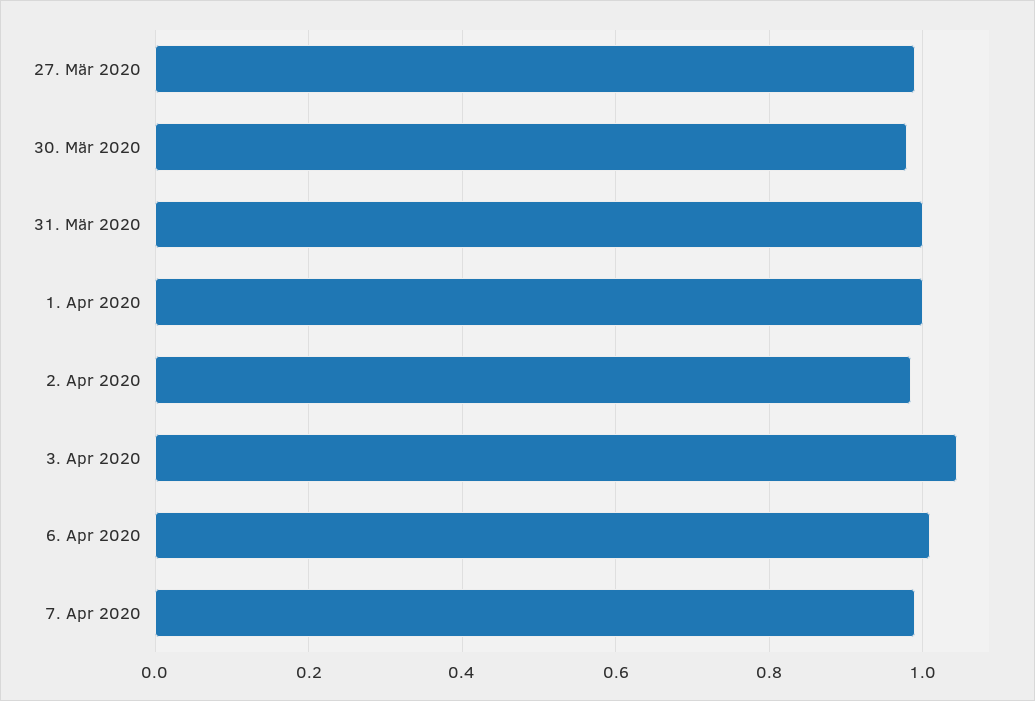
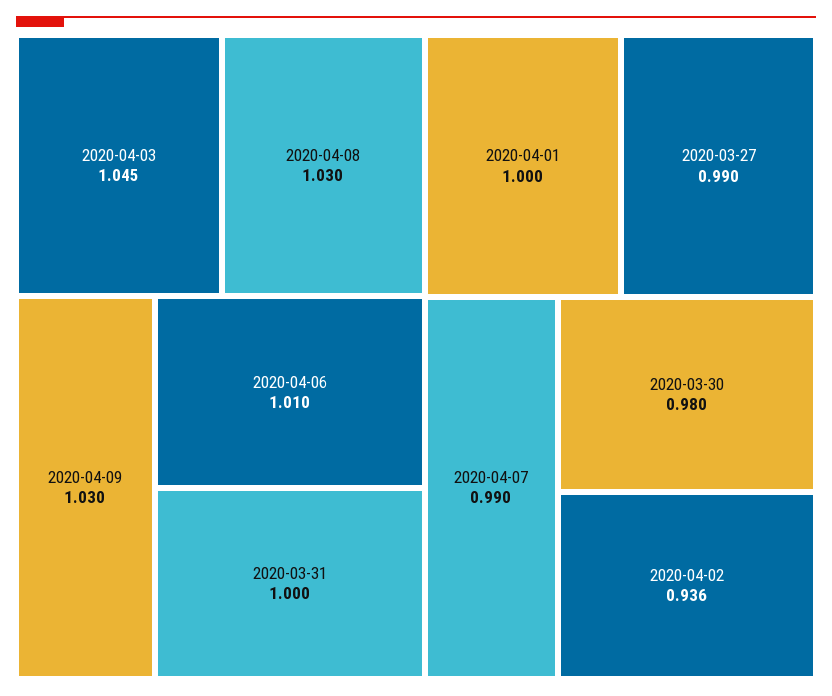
2. Apr 2020: 0.98 -> 0.936
2020-04-08: none -> 1.03
2020-04-09: none -> 1.03

